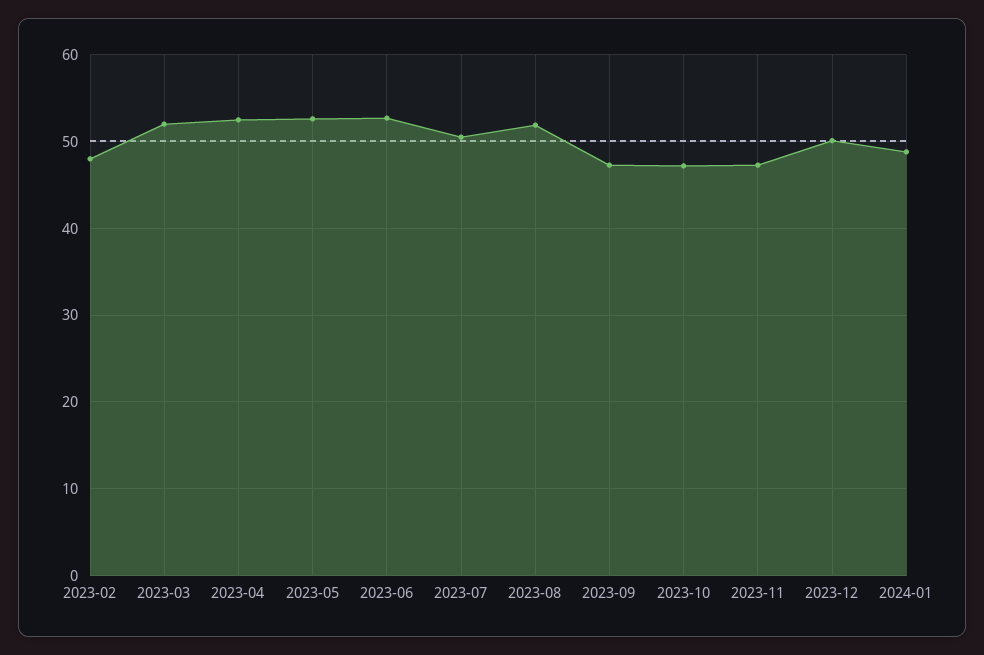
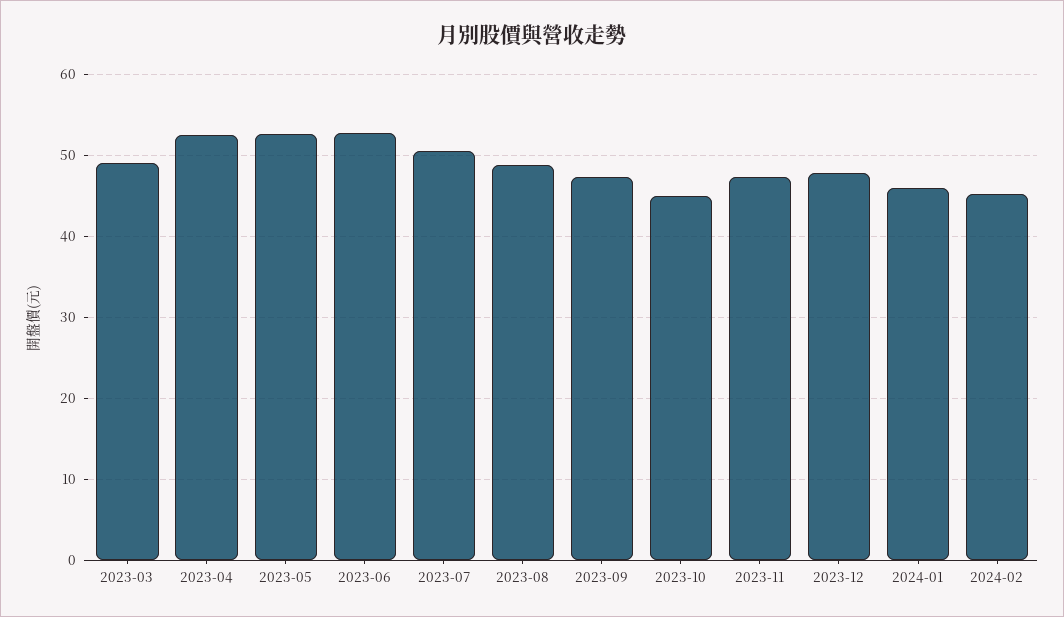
2023-02: 48 -> none
2023-03: 52 -> 49
2023-08: 52 -> 49
2023-10: 47 -> 45
2023-12: 50 -> 48
2024-01: 49 -> 46
2024-02: none -> 45

